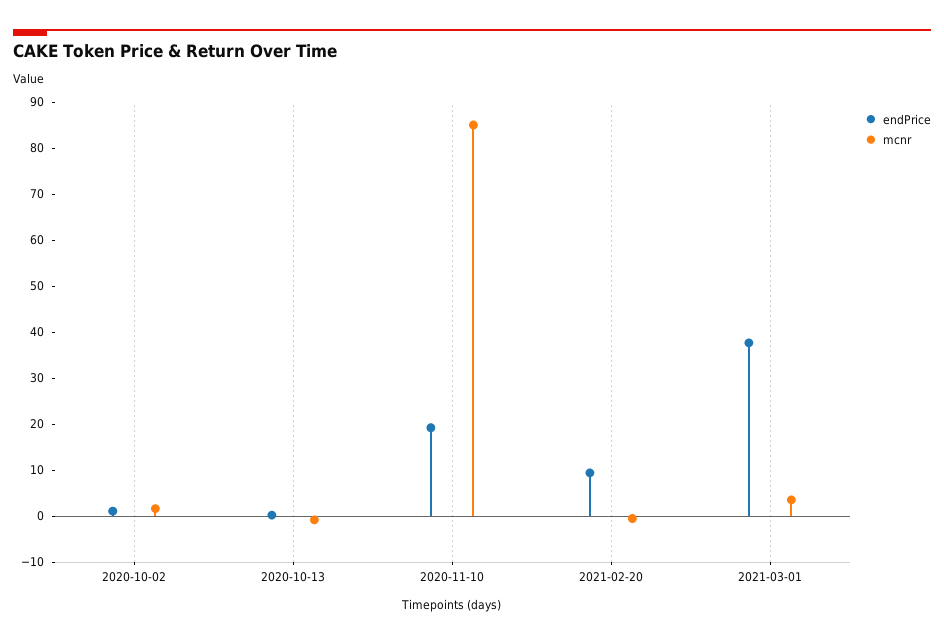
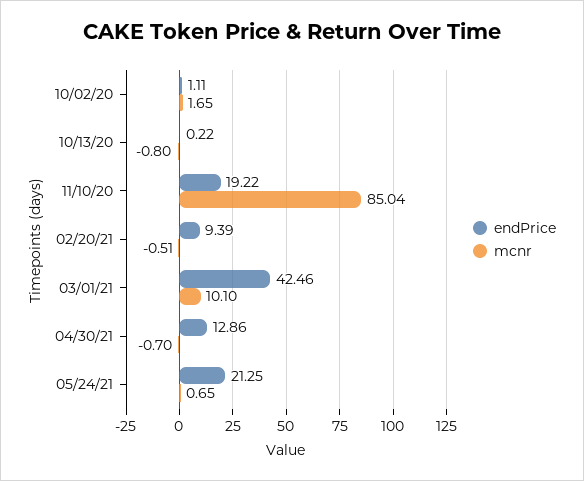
endPrice, 2021-03-01: 38 -> 42.46
mcnr, 2021-03-01: 4 -> 10.1
endPrice, 04/30/21: none -> 12.86
mcnr, 04/30/21: none -> -0.7
endPrice, 05/24/21: none -> 21.25
mcnr, 05/24/21: none -> 0.65

